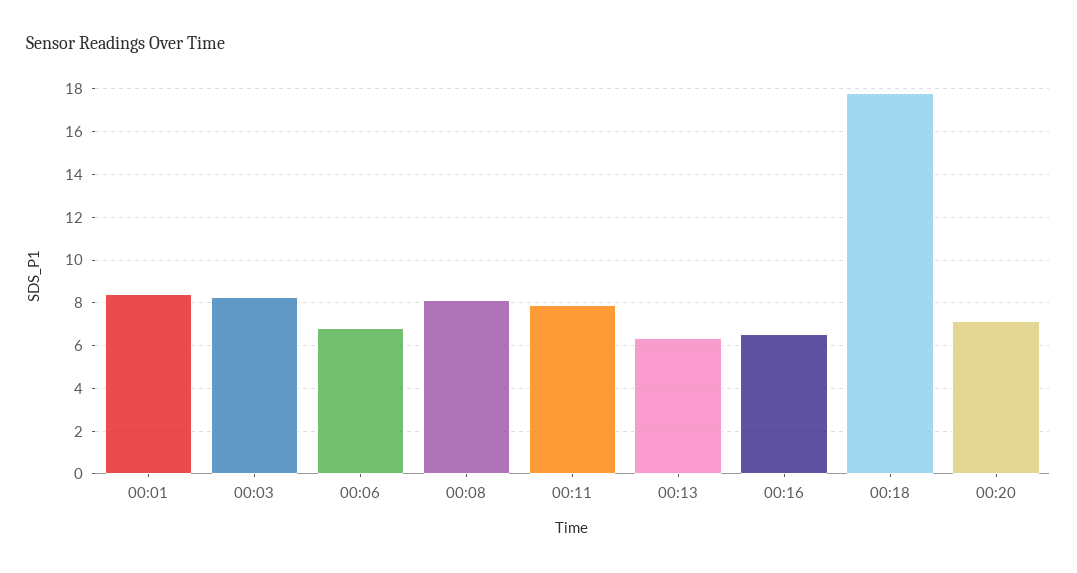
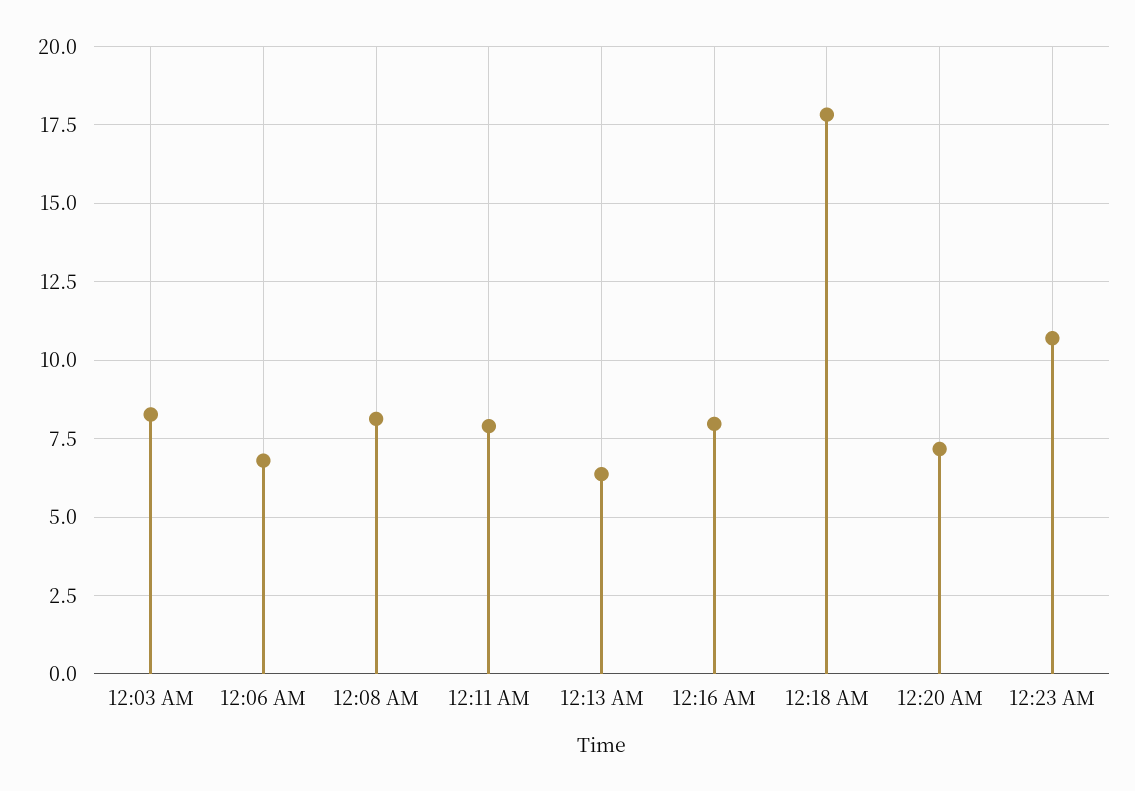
00:01: 8.5 -> none
00:16: 6.5 -> 8
12:23 AM: none -> 10.75

